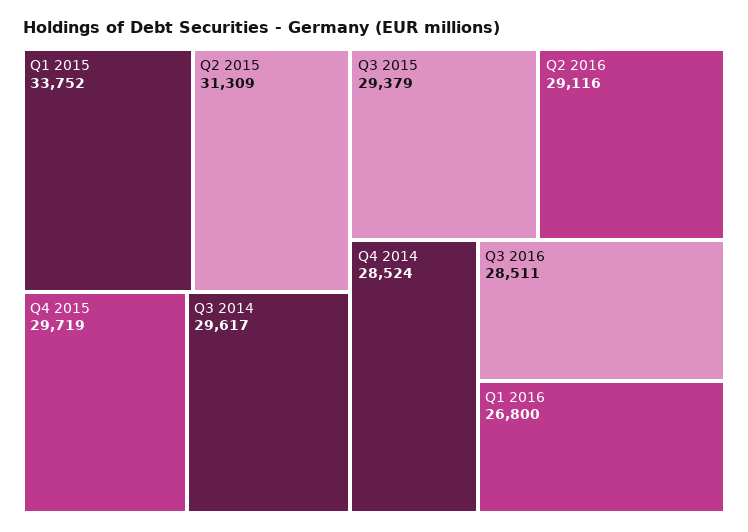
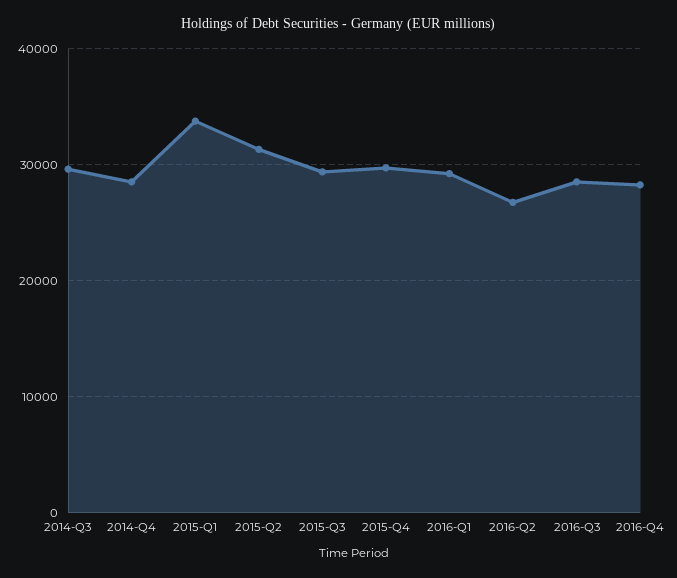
Q2 2016: 29116 -> 27000
Q1 2016: 26800 -> 29000
2016-Q4: none -> 28000

